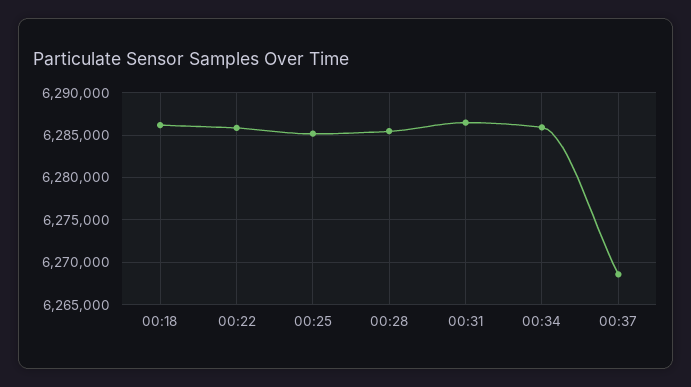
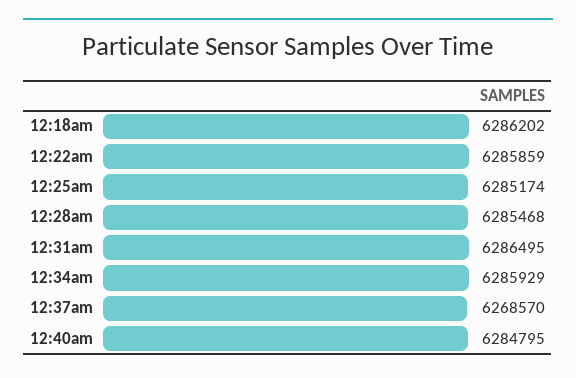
12:40am: none -> 6284795

